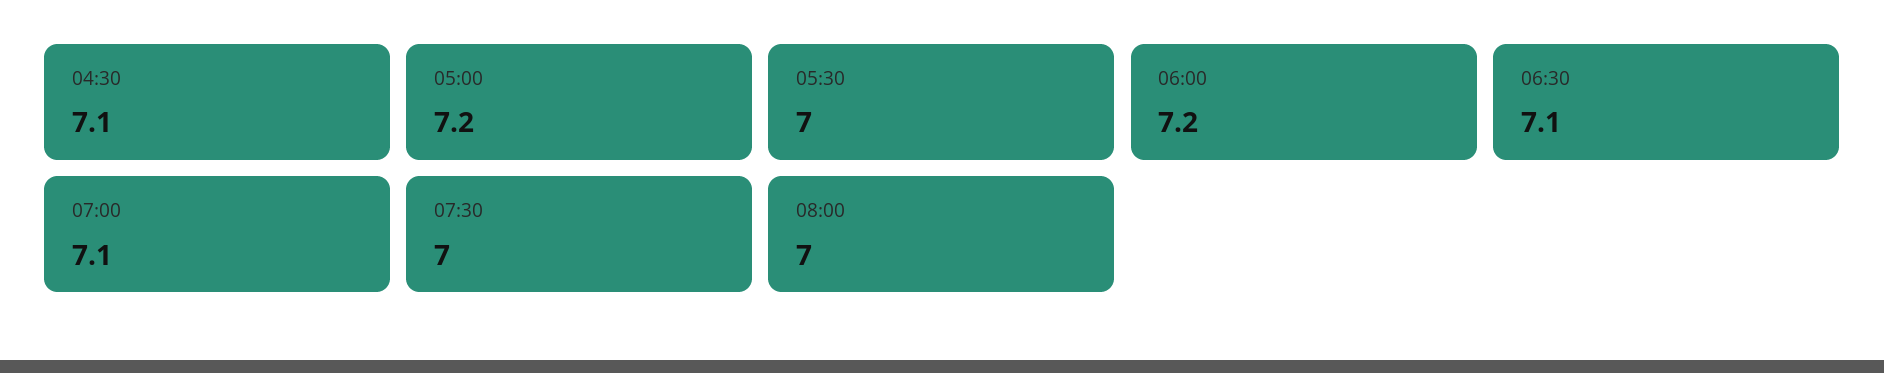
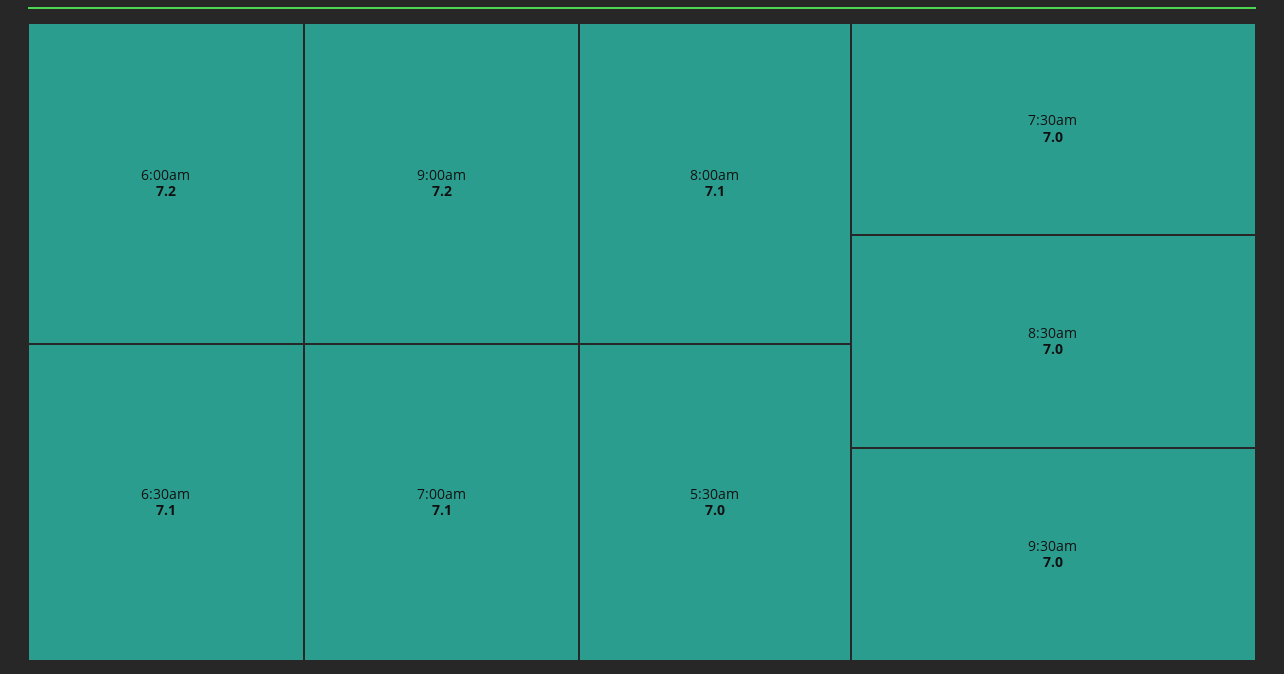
04:30: 7.1 -> none
05:00: 7.2 -> none
08:00: 7 -> 7.1
9:00am: none -> 7.2
8:30am: none -> 7
9:30am: none -> 7

